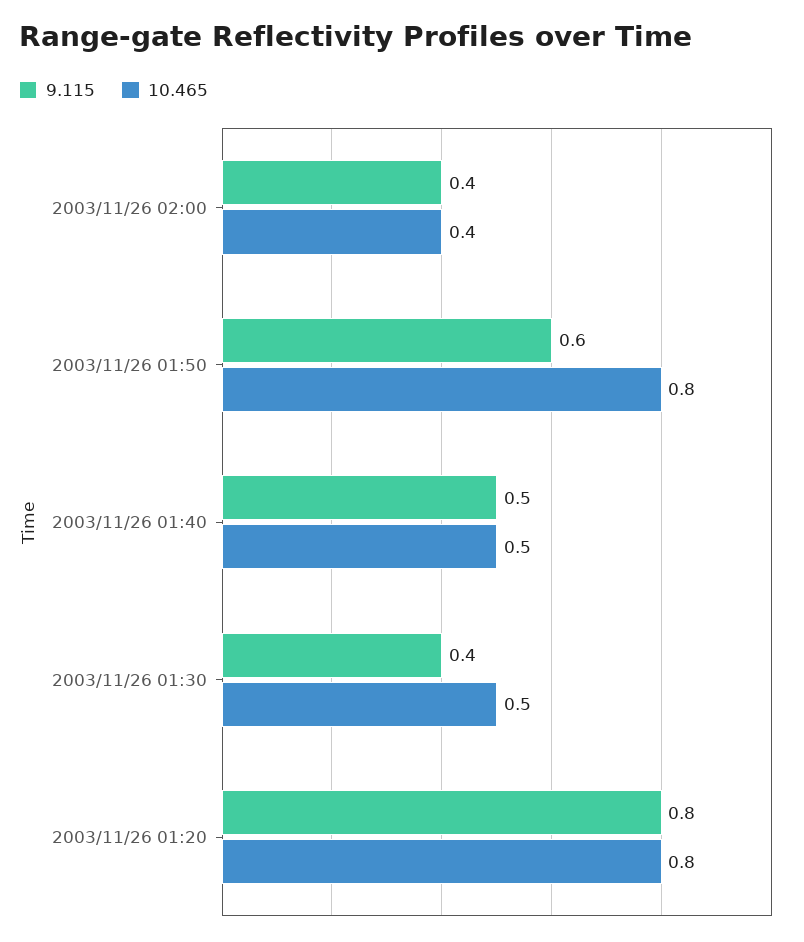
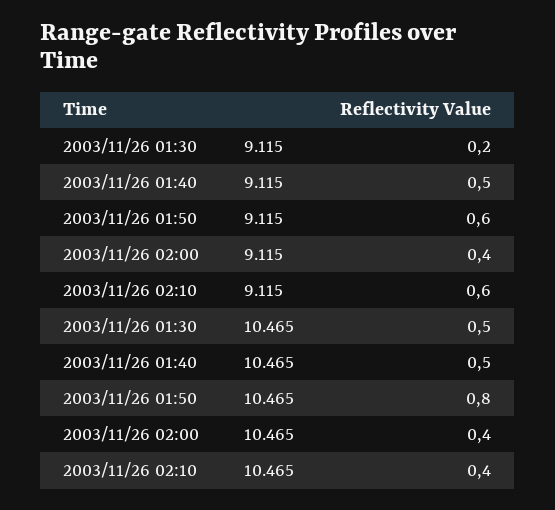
9.115, 2003/11/26 01:30: 0.4 -> 0.2
9.115, 2003/11/26 01:20: 0.8 -> none
10.465, 2003/11/26 01:20: 0.8 -> none
9.115, 2003/11/26 02:10: none -> 0.6
10.465, 2003/11/26 02:10: none -> 0.4

